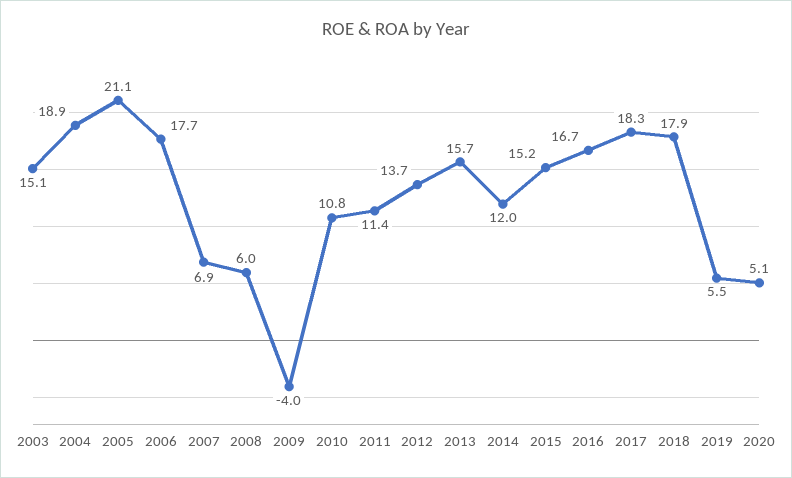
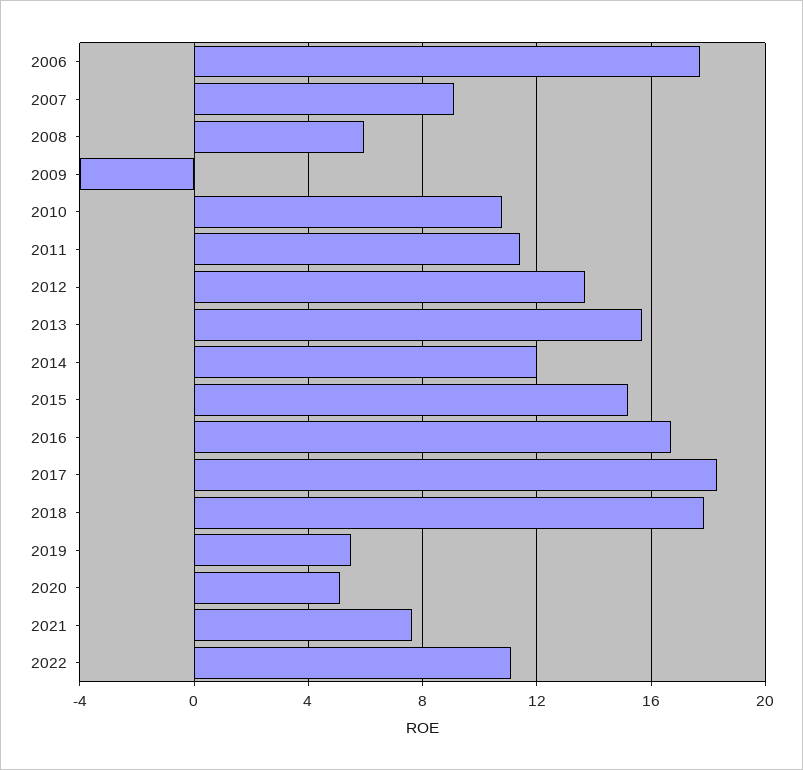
2003: 15.1 -> none
2004: 18.9 -> none
2005: 21.1 -> none
2007: 6.9 -> 9
2021: none -> 7.5
2022: none -> 11

